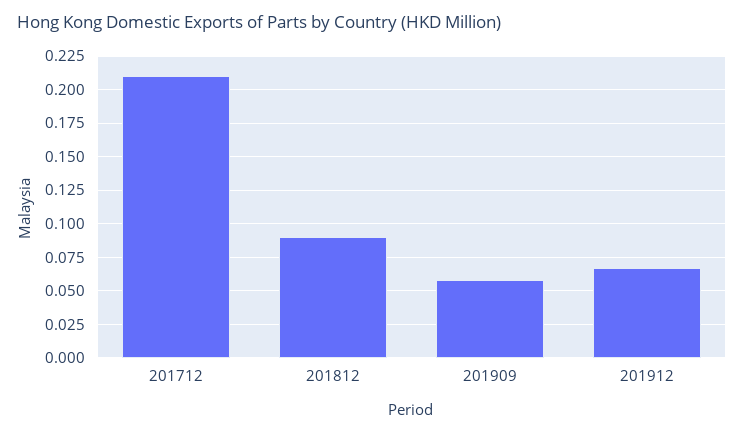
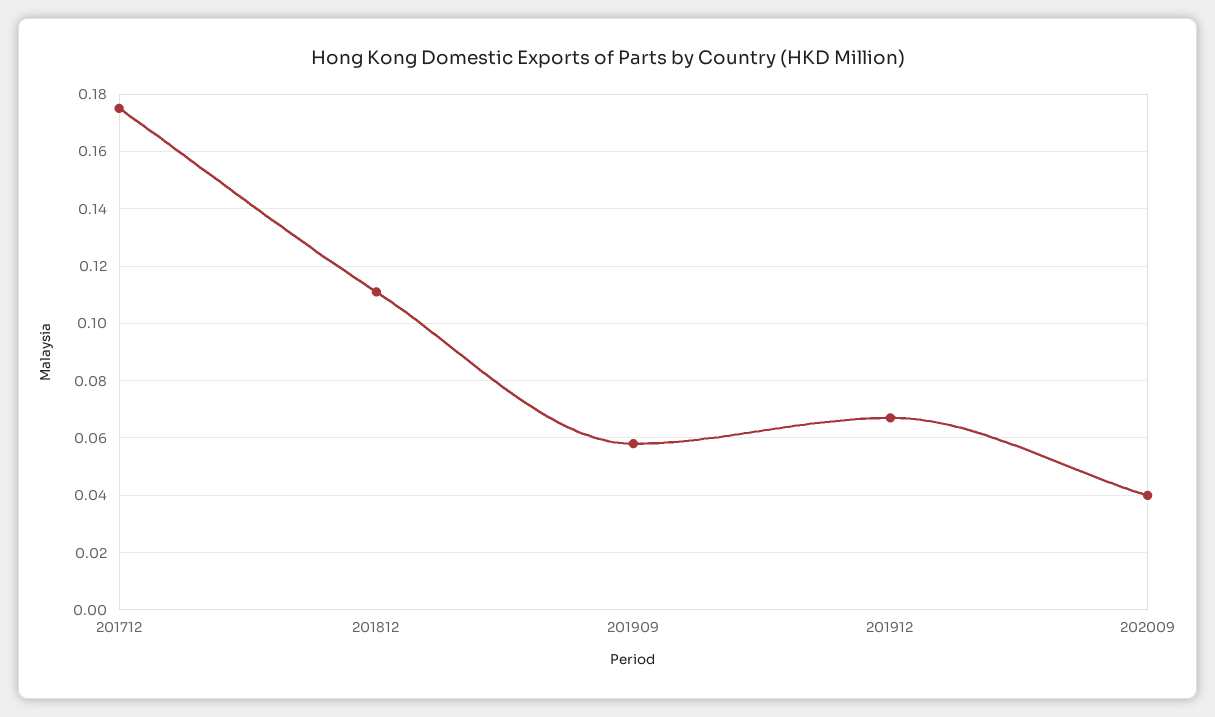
201712: 0.21 -> 0.175
201812: 0.09 -> 0.11
202009: none -> 0.04

